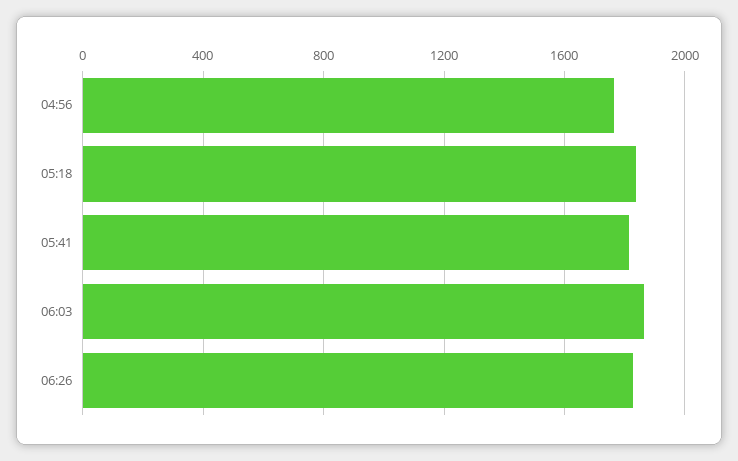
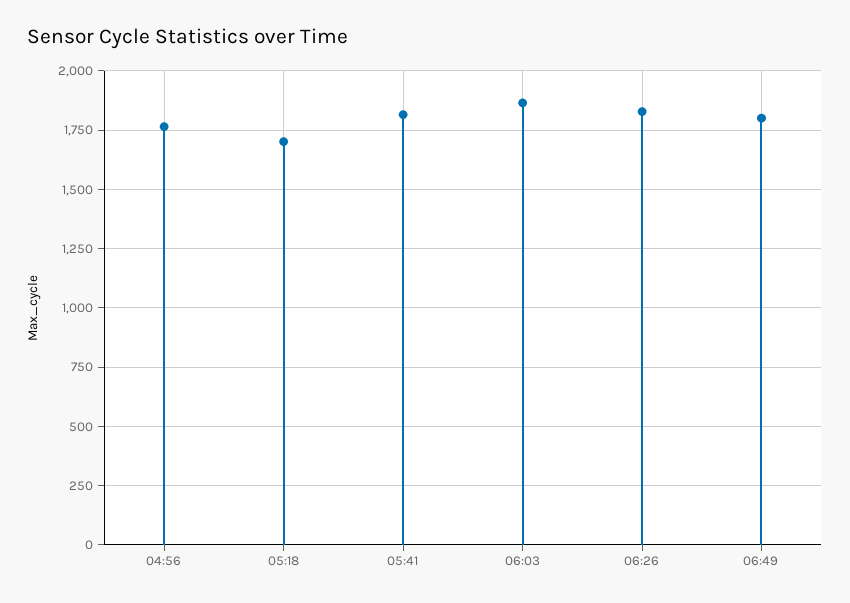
05:18: 1850 -> 1700
06:49: none -> 1800

